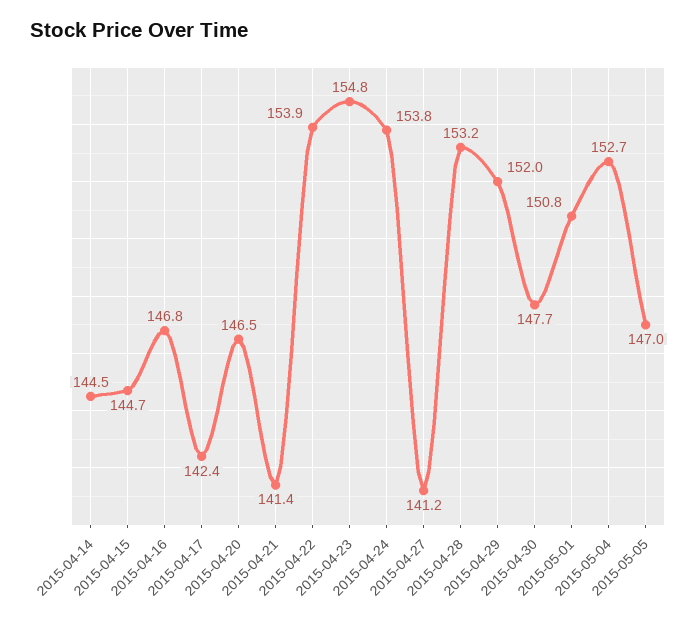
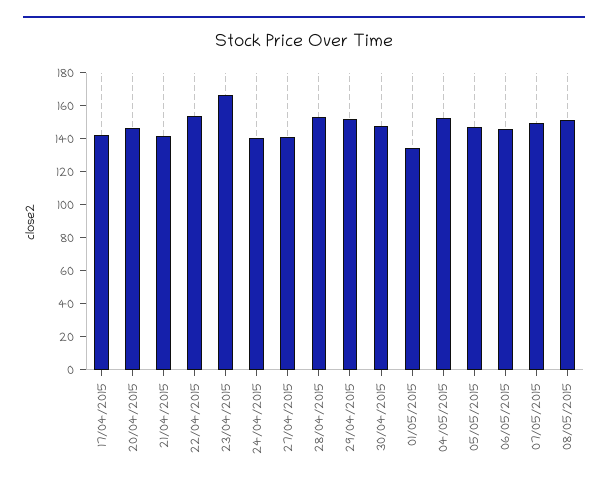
2015-04-14: 144.5 -> none
2015-04-15: 144.7 -> none
2015-04-16: 146.8 -> none
2015-04-23: 154.8 -> 165
2015-04-24: 153.8 -> 140
2015-05-01: 150.8 -> 135
06/05/2015: none -> 145
07/05/2015: none -> 150
08/05/2015: none -> 150

